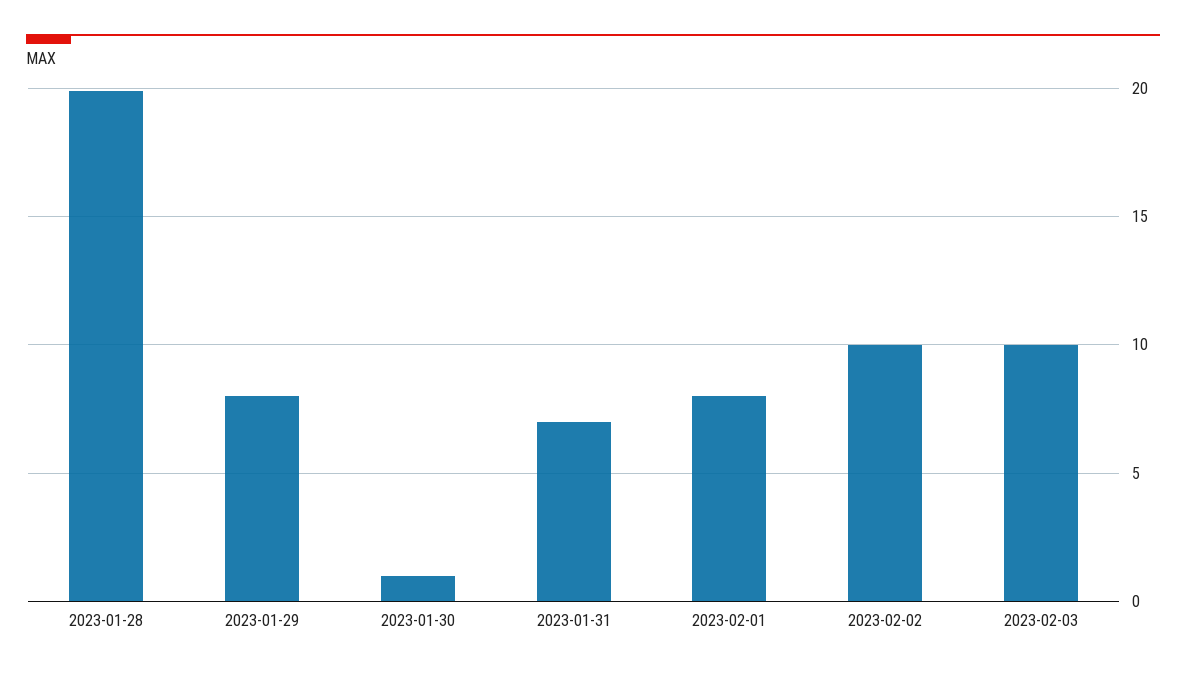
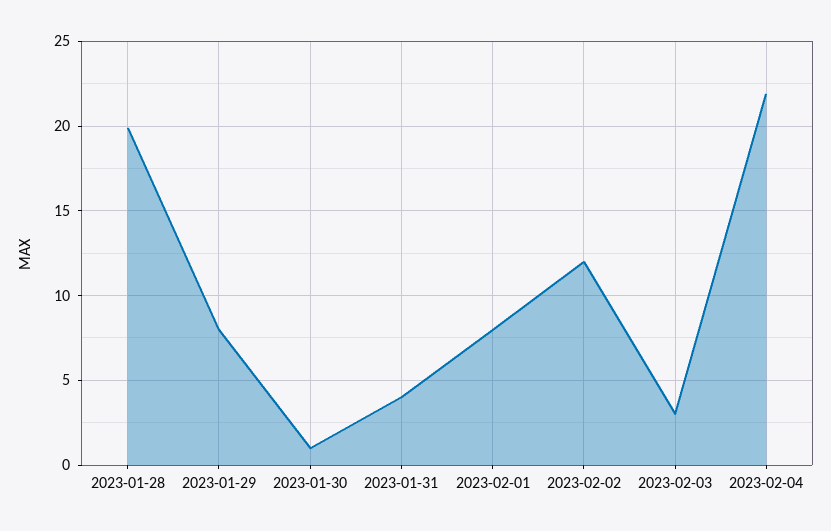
2023-01-31: 7 -> 4
2023-02-02: 10 -> 12
2023-02-03: 10 -> 3
2023-02-04: none -> 22

